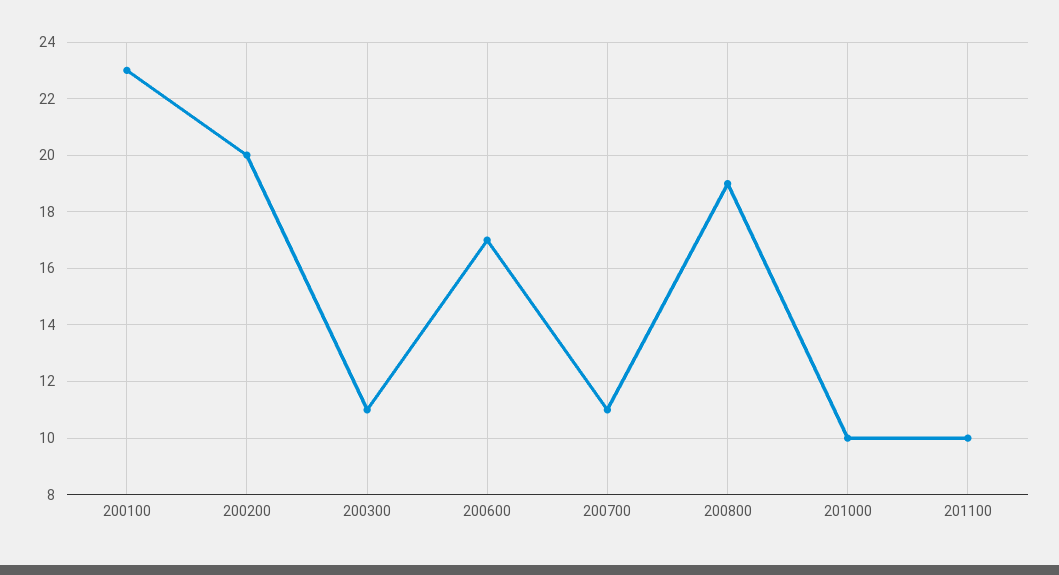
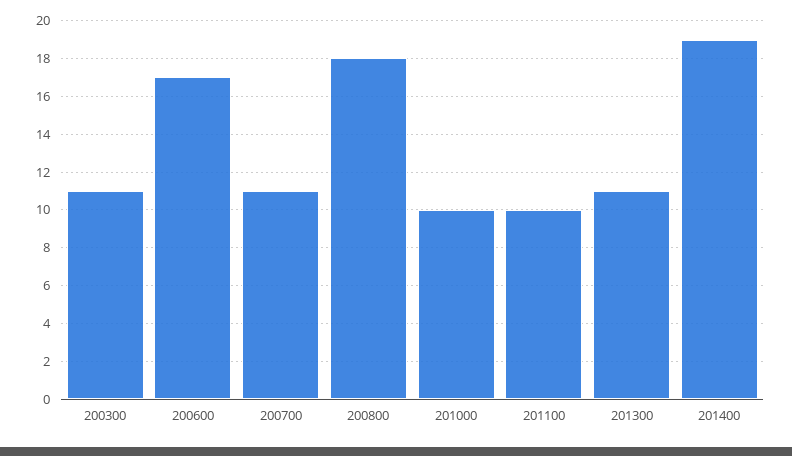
200100: 23 -> none
200200: 20 -> none
200800: 19 -> 18
201300: none -> 11
201400: none -> 19

